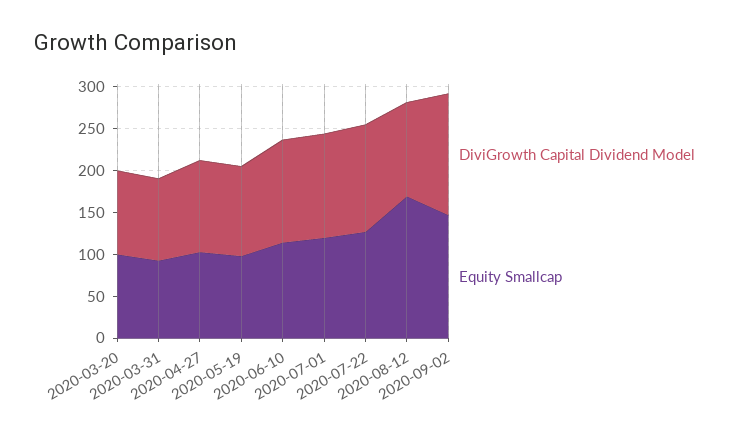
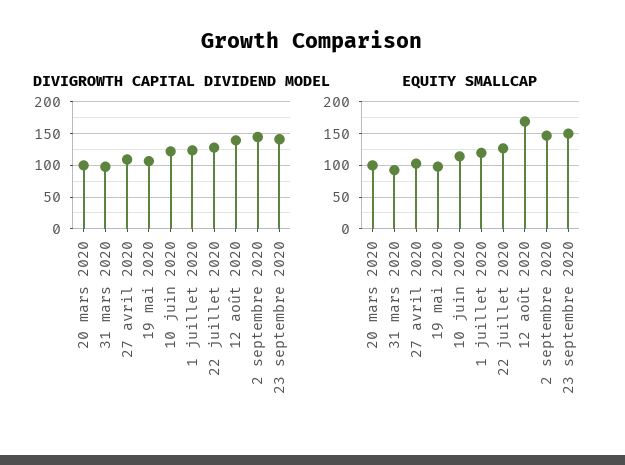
DiviGrowth Capital Dividend Model, 2020-08-12: 110 -> 140
DiviGrowth Capital Dividend Model, 23 septembre 2020: none -> 140
Equity Smallcap, 23 septembre 2020: none -> 150

